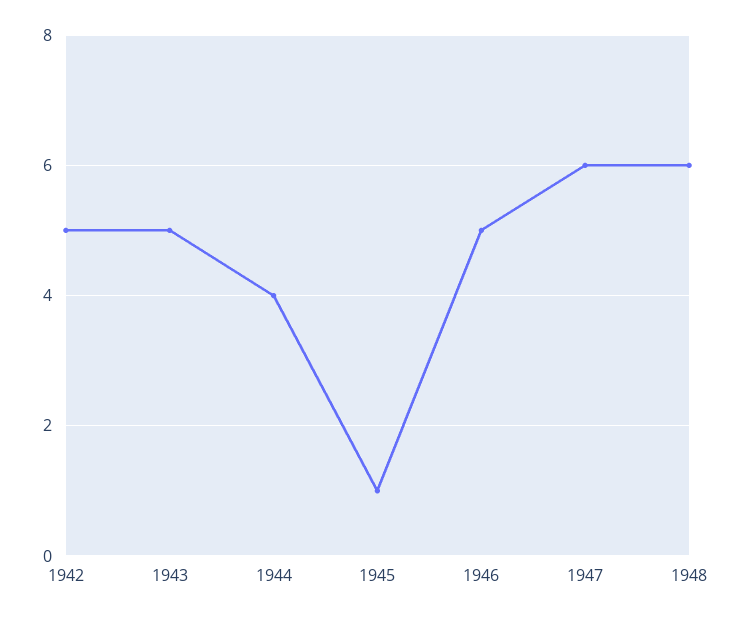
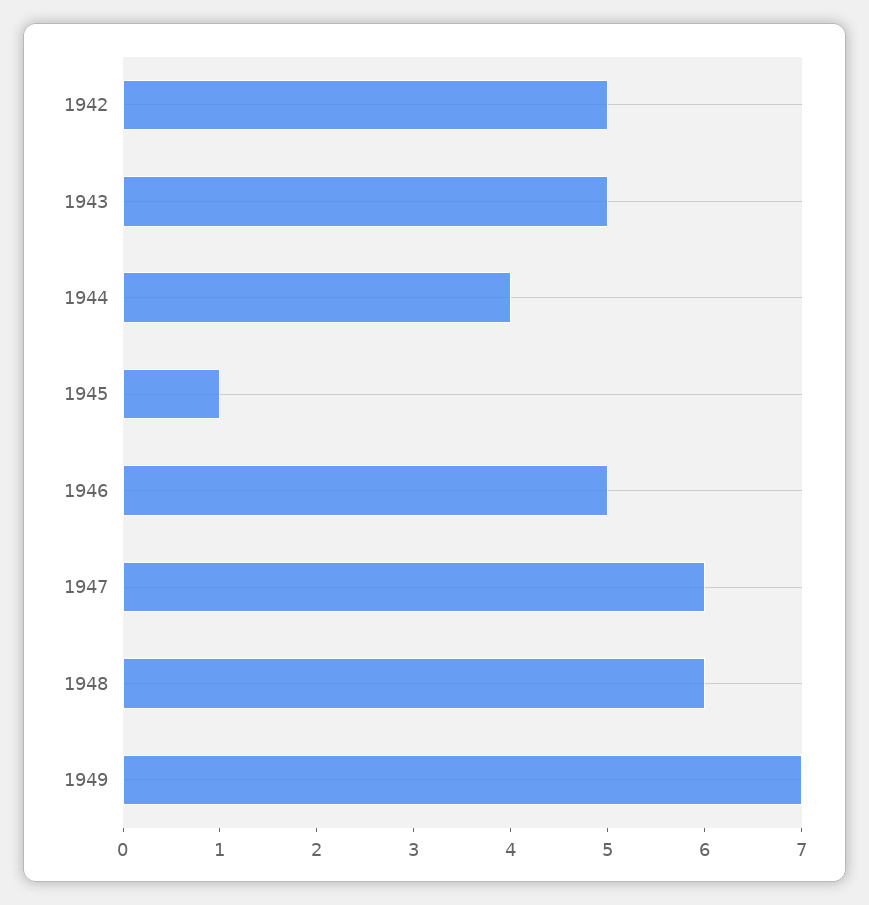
1949: none -> 7

